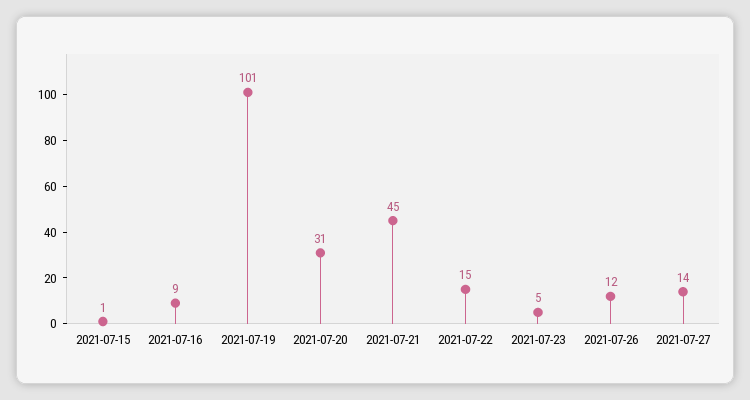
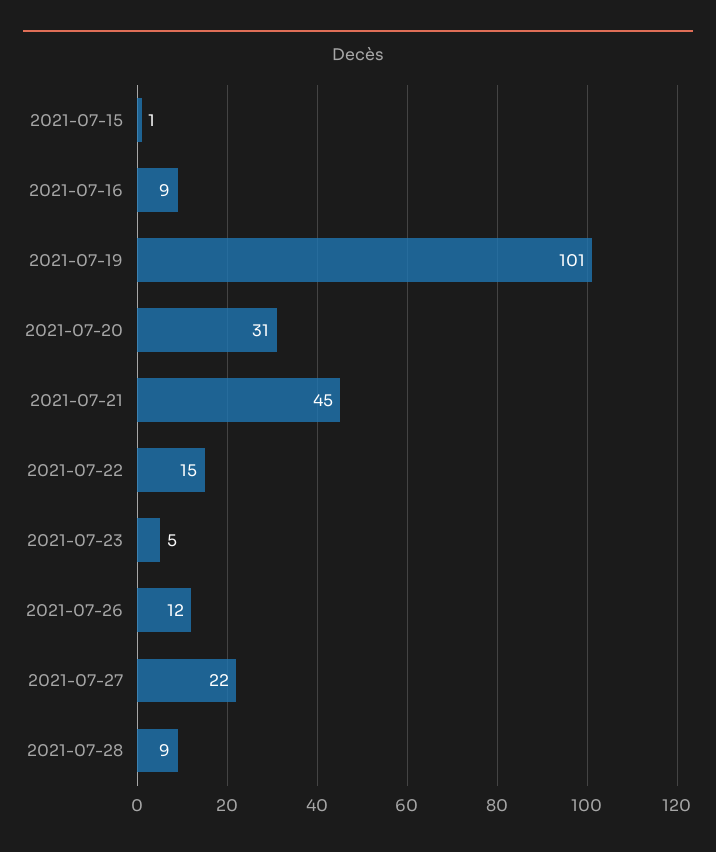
2021-07-27: 14 -> 22
2021-07-28: none -> 9

